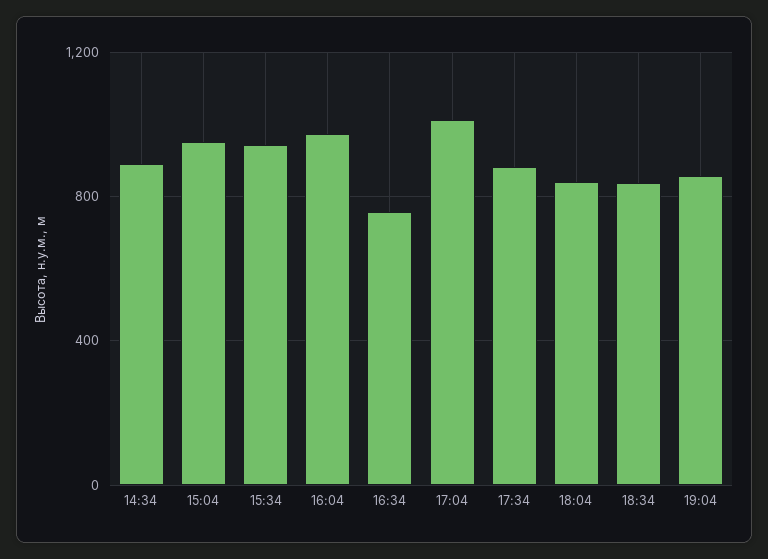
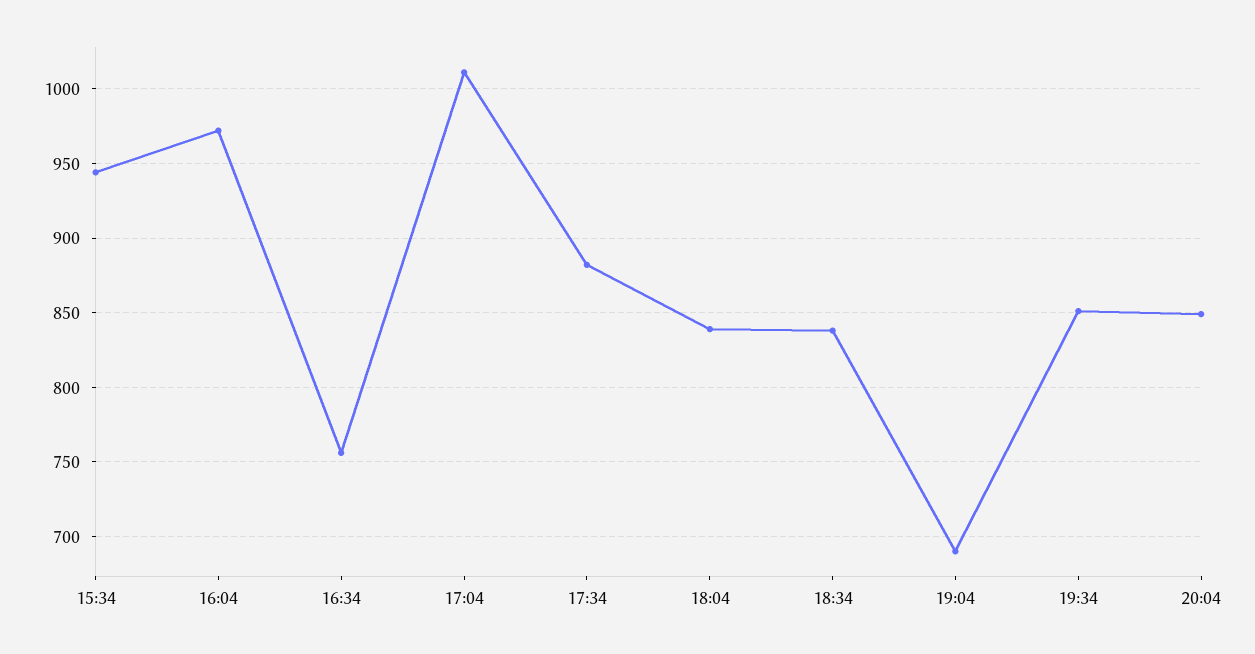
14:34: 900 -> none
15:04: 950 -> none
19:04: 850 -> 690
19:34: none -> 850
20:04: none -> 850

